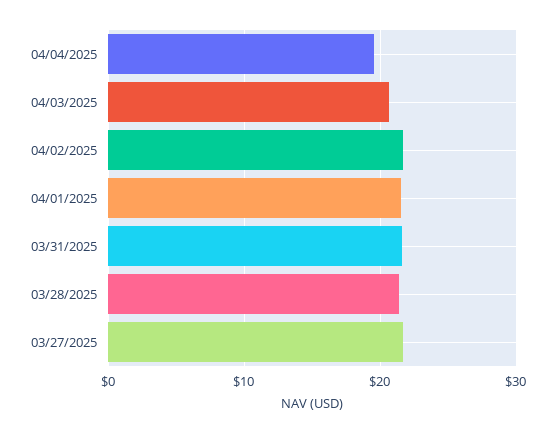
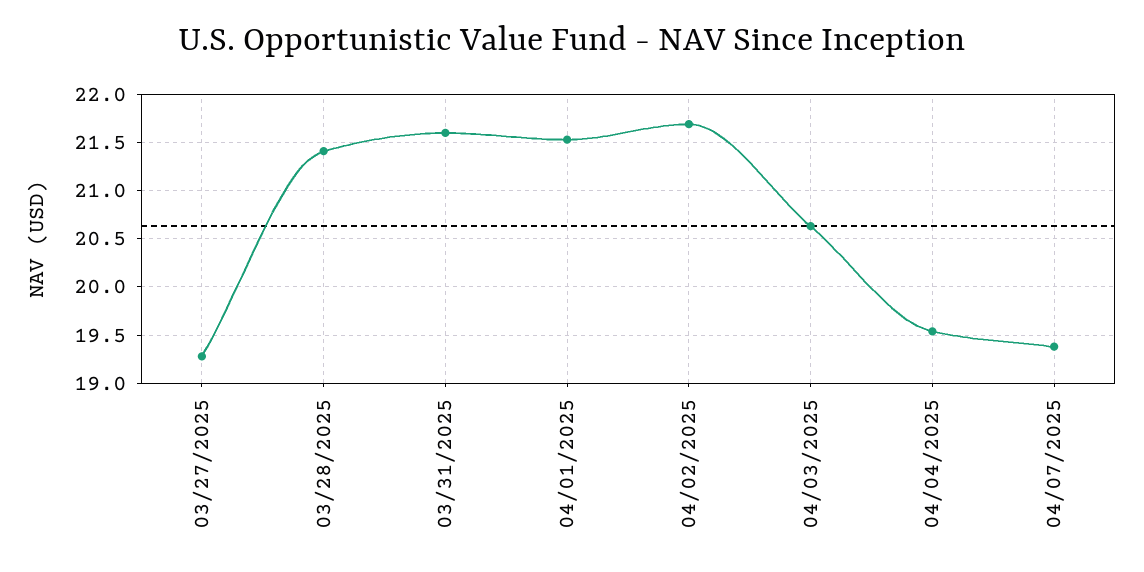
03/27/2025: 22 -> 19.3
04/07/2025: none -> 19.4

